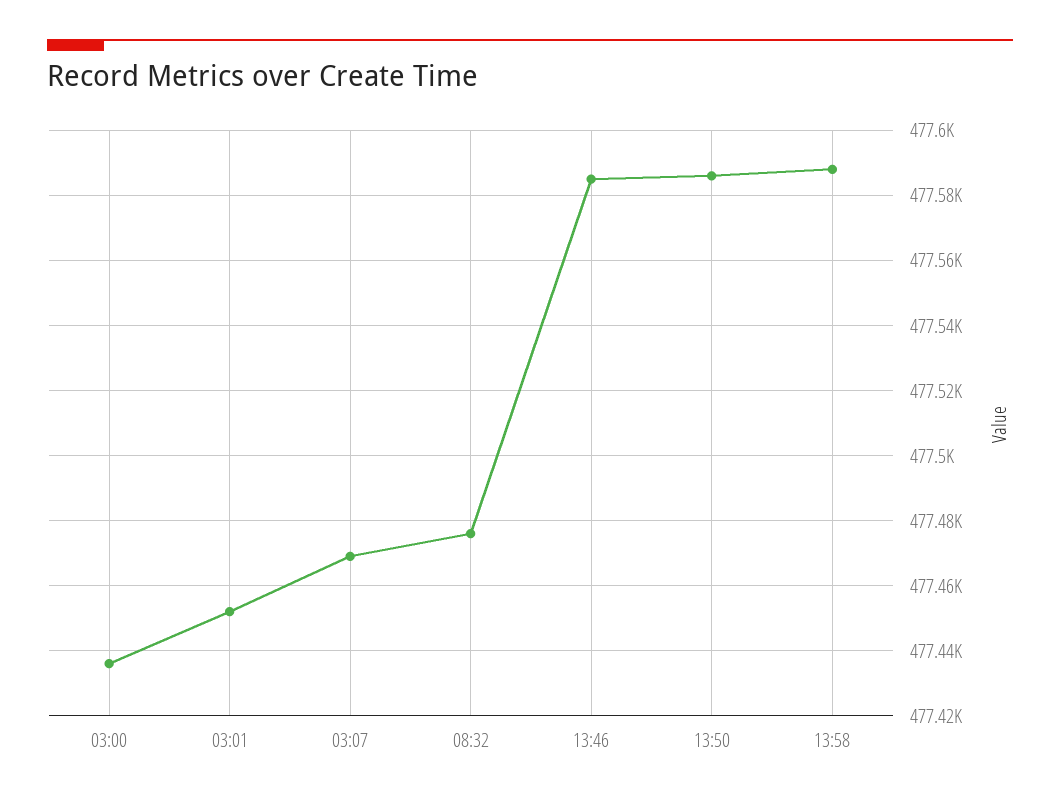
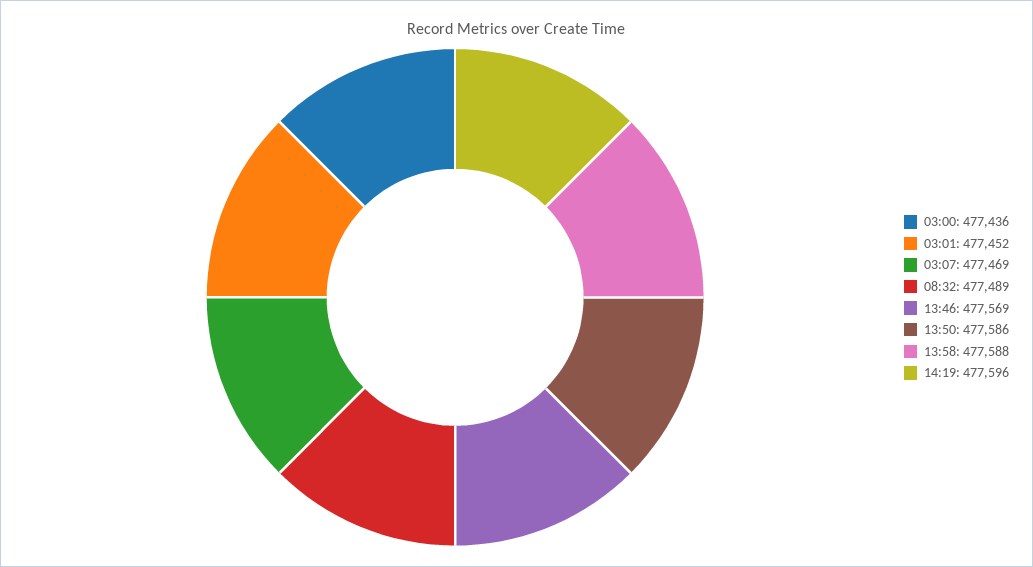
08:32: 477475 -> 477489
13:46: 477585 -> 477569
14:19: none -> 477596

